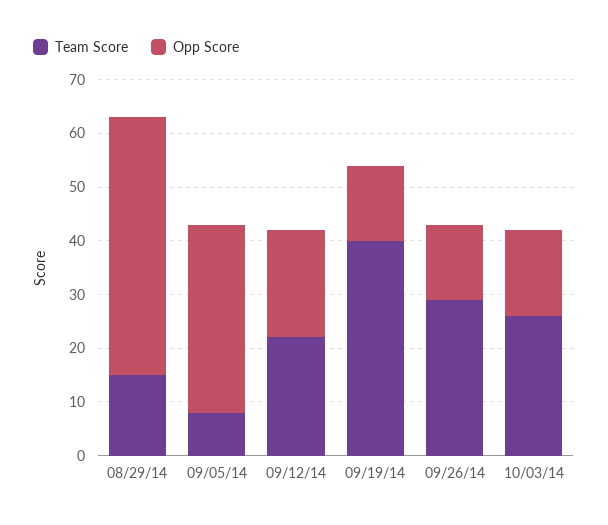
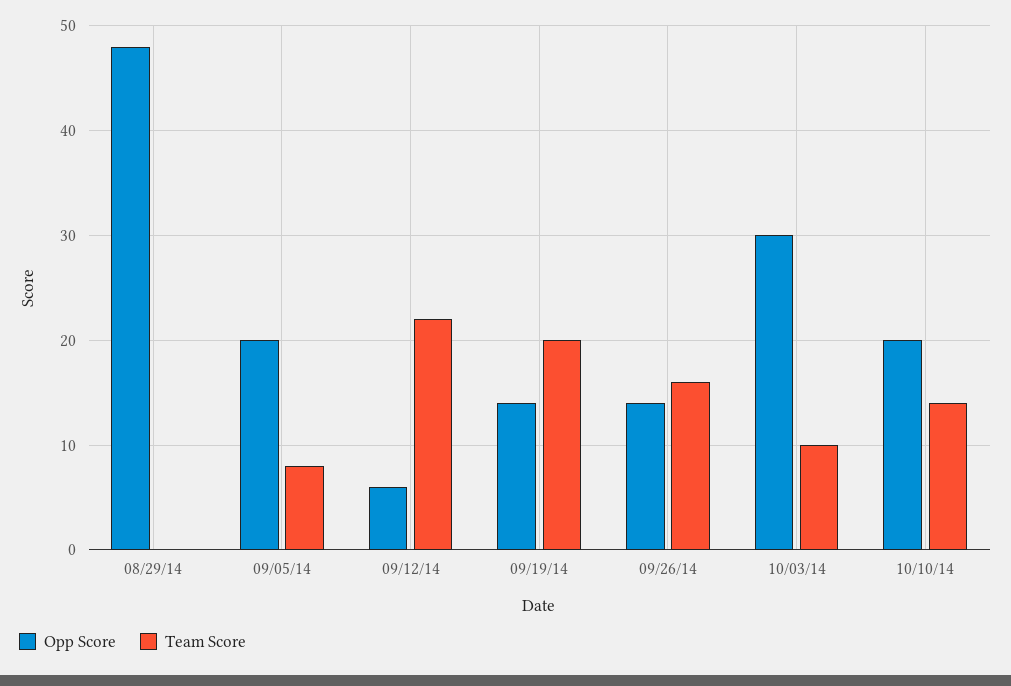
Team Score, 08/29/14: 15 -> 0
Opp Score, 09/05/14: 35 -> 20
Opp Score, 09/12/14: 20 -> 6
Team Score, 09/19/14: 40 -> 20
Team Score, 09/26/14: 30 -> 16
Team Score, 10/03/14: 25 -> 10
Opp Score, 10/03/14: 15 -> 30
Opp Score, 10/10/14: none -> 20
Team Score, 10/10/14: none -> 14

